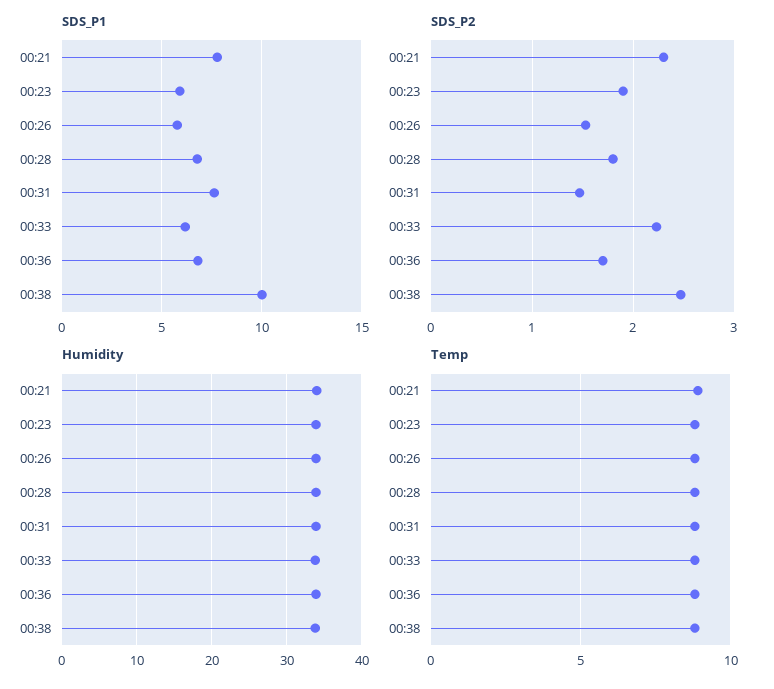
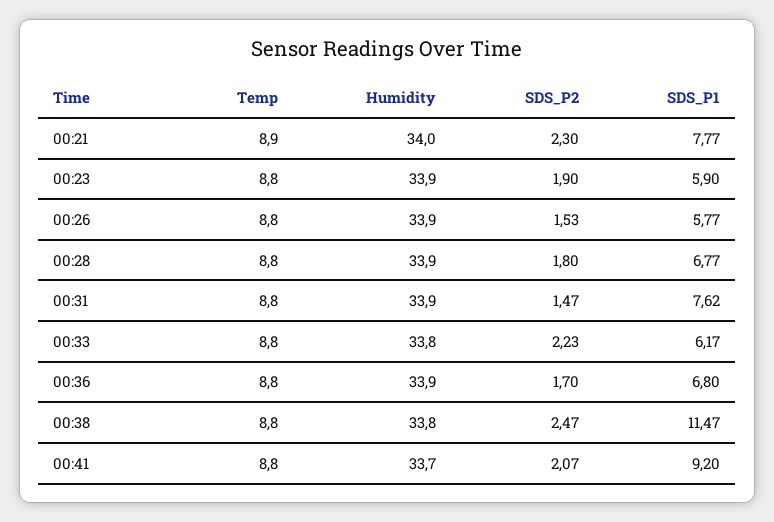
SDS_P1, 00:38: 10 -> 11.47
Temp, 00:41: none -> 8.8
Humidity, 00:41: none -> 33.7
SDS_P2, 00:41: none -> 2.07
SDS_P1, 00:41: none -> 9.2

